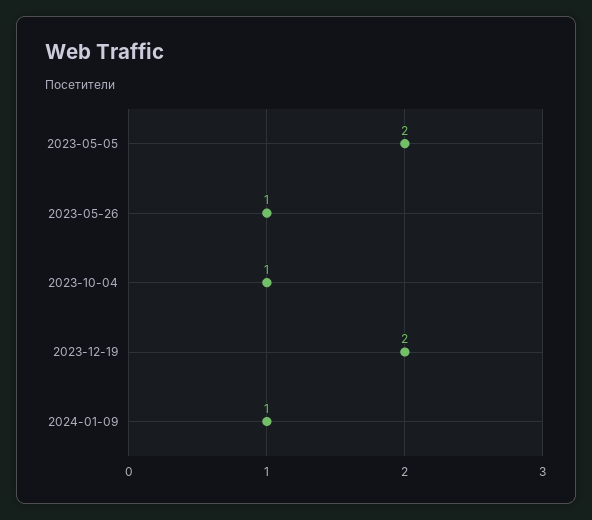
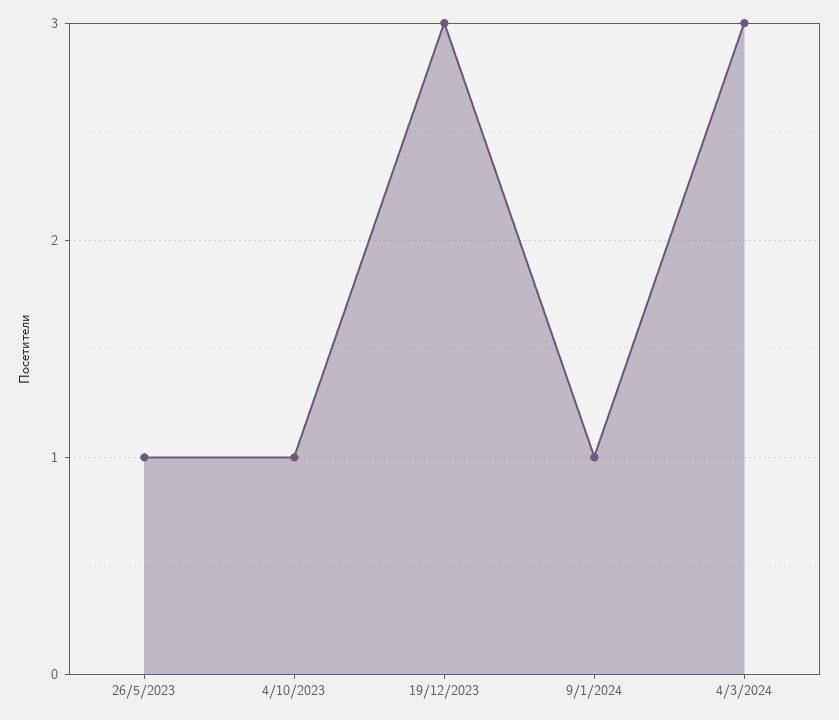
2023-05-05: 2 -> none
2023-12-19: 2 -> 3
4/3/2024: none -> 3

